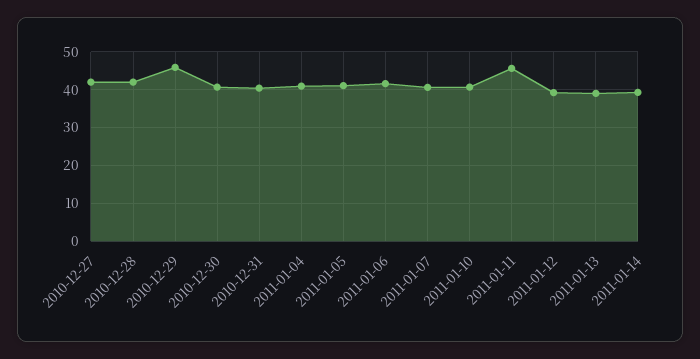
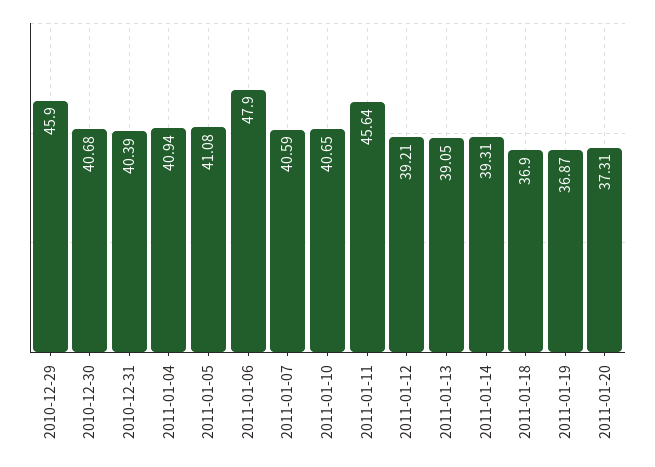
2010-12-27: 42 -> none
2010-12-28: 42 -> none
2011-01-06: 42 -> 47.9
2011-01-18: none -> 36.9
2011-01-19: none -> 36.87
2011-01-20: none -> 37.31

